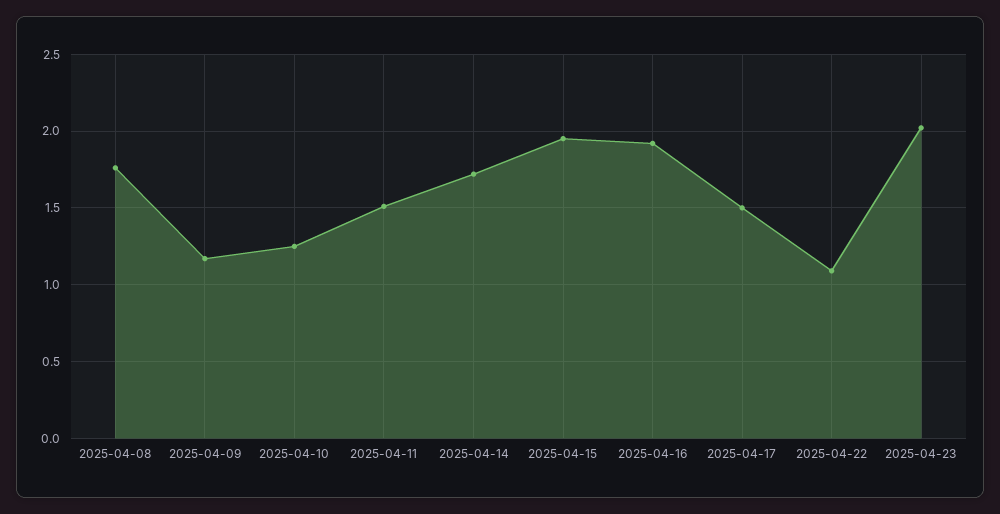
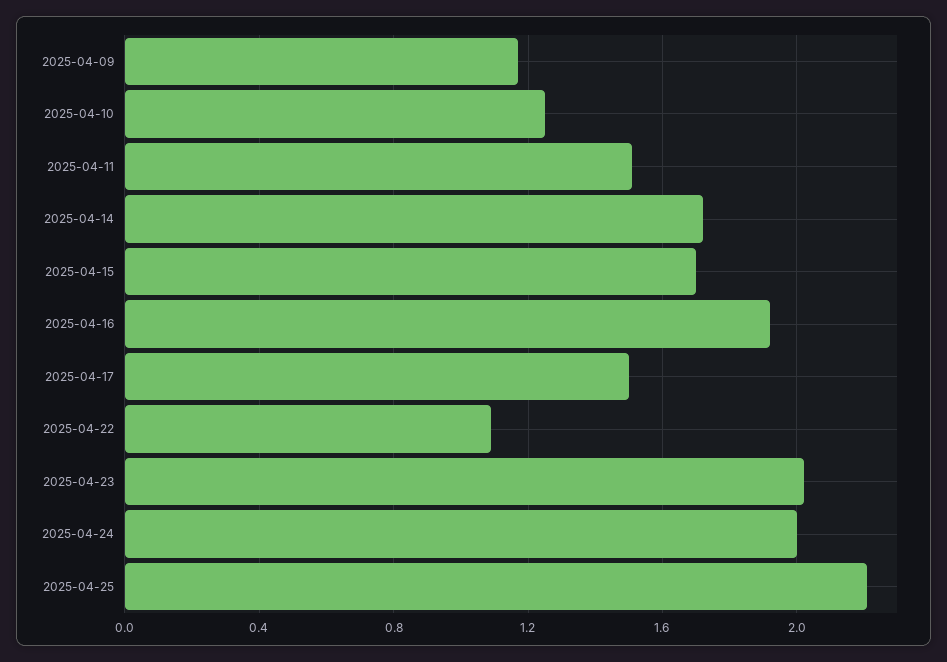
2025-04-08: 1.75 -> none
2025-04-15: 1.95 -> 1.7
2025-04-24: none -> 2
2025-04-25: none -> 2.2

